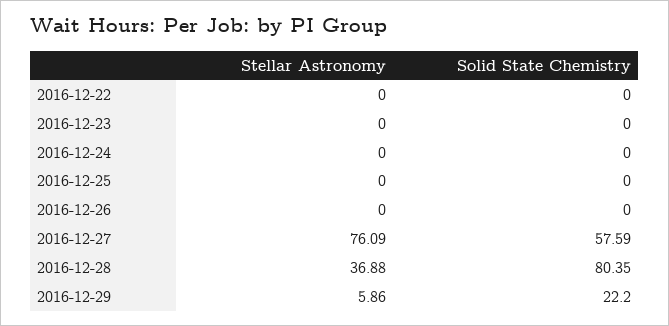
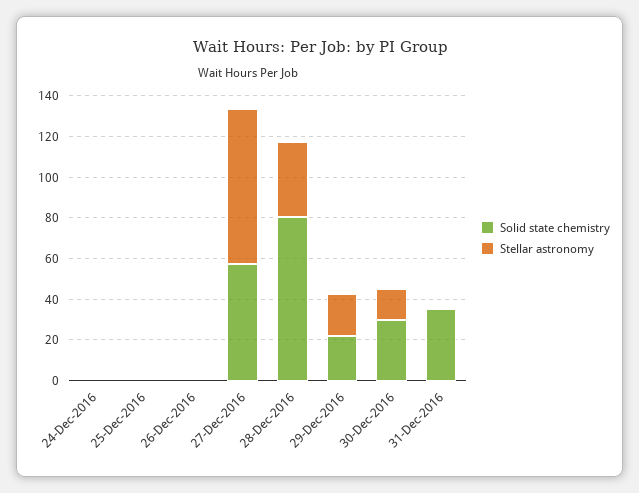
Stellar Astronomy, 2016-12-22: 0 -> none
Solid State Chemistry, 2016-12-22: 0 -> none
Stellar Astronomy, 2016-12-23: 0 -> none
Solid State Chemistry, 2016-12-23: 0 -> none
Stellar Astronomy, 2016-12-29: 5.86 -> 20
Solid State Chemistry, 30-Dec-2016: none -> 30
Stellar Astronomy, 30-Dec-2016: none -> 15
Solid State Chemistry, 31-Dec-2016: none -> 35
Stellar Astronomy, 31-Dec-2016: none -> 0

